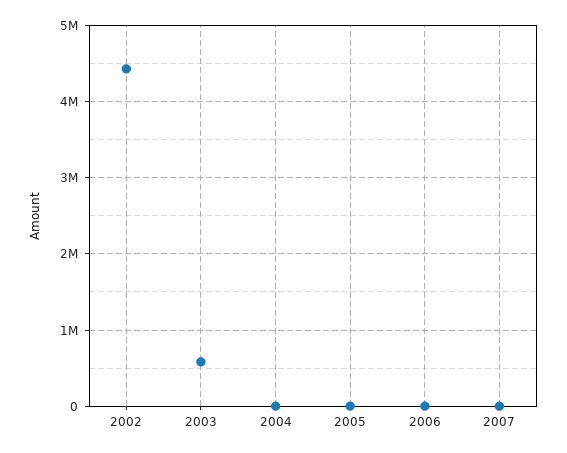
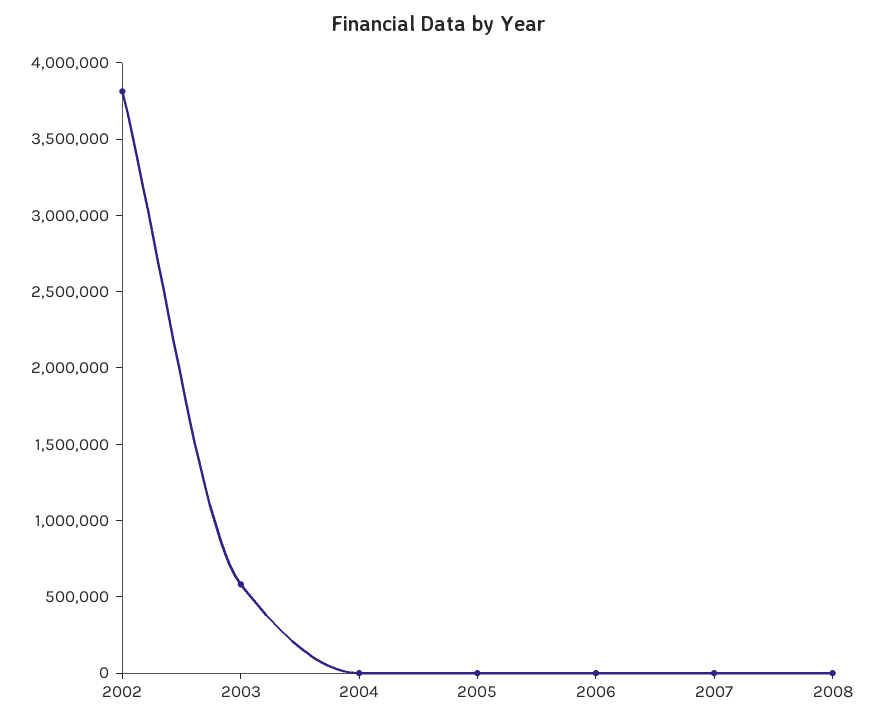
2002: 4400000 -> 3800000
2008: none -> 0

